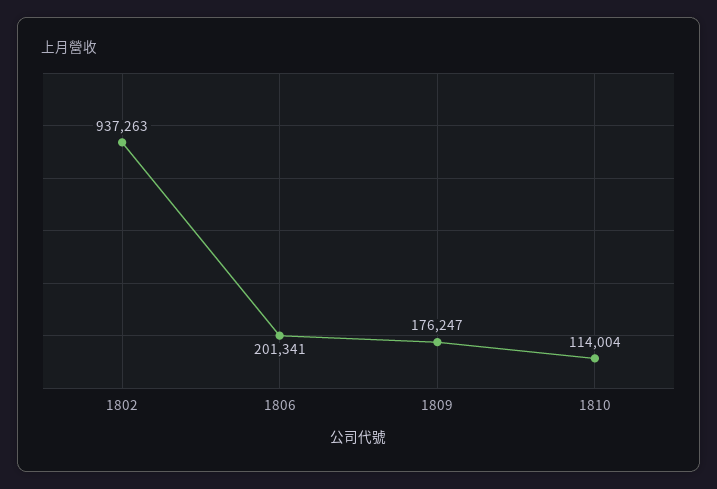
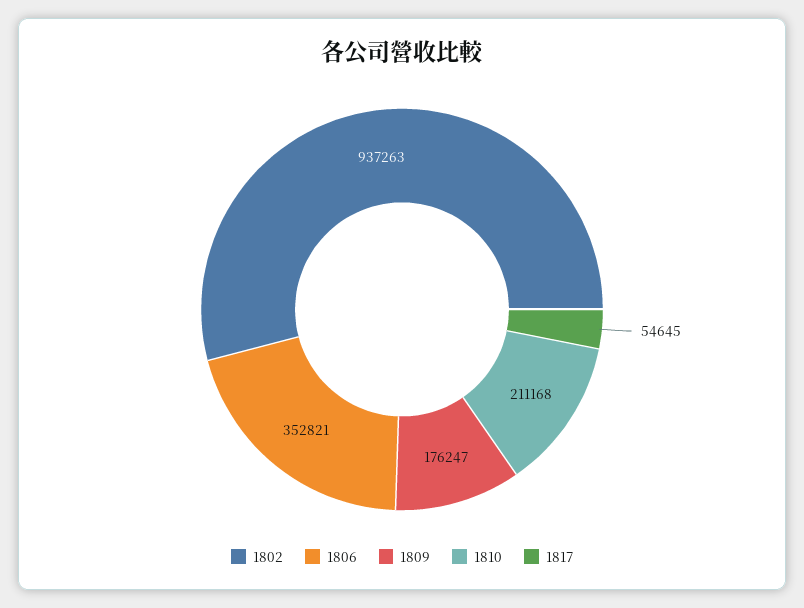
1806: 201341 -> 352821
1810: 114004 -> 211168
1817: none -> 54645

